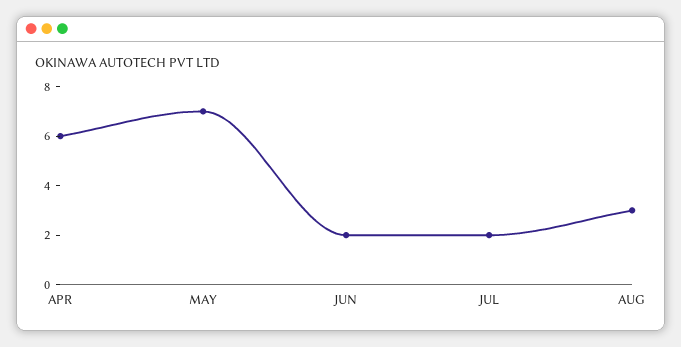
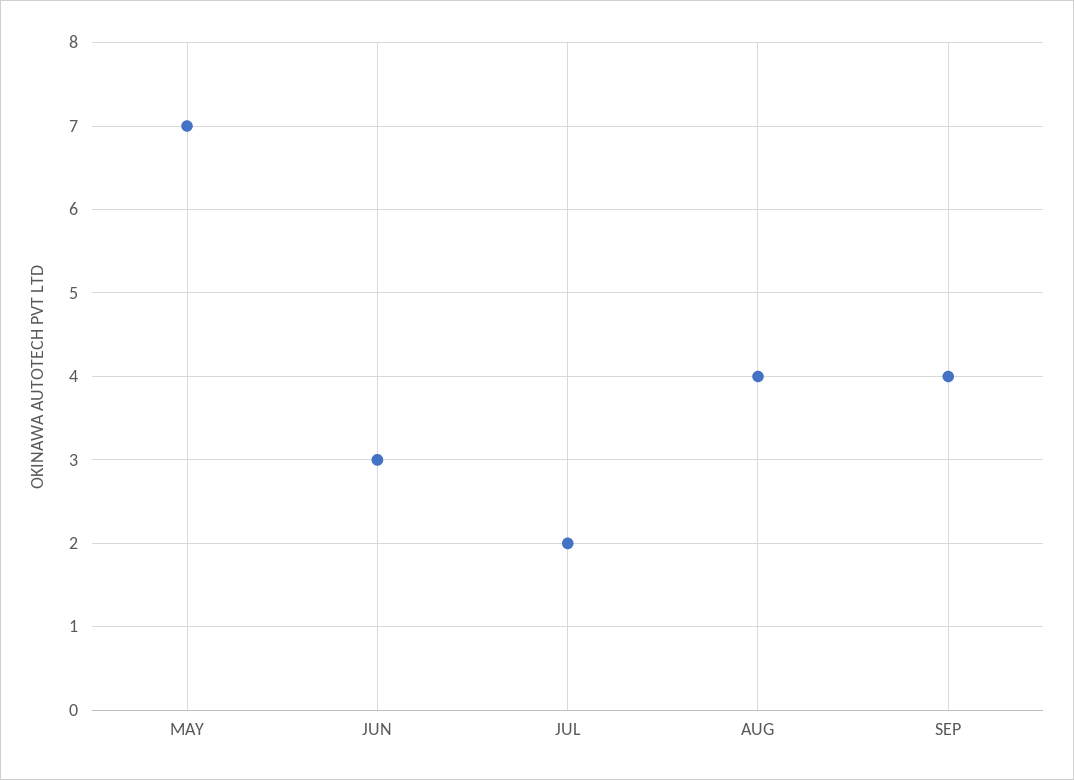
APR: 6 -> none
JUN: 2 -> 3
AUG: 3 -> 4
SEP: none -> 4

